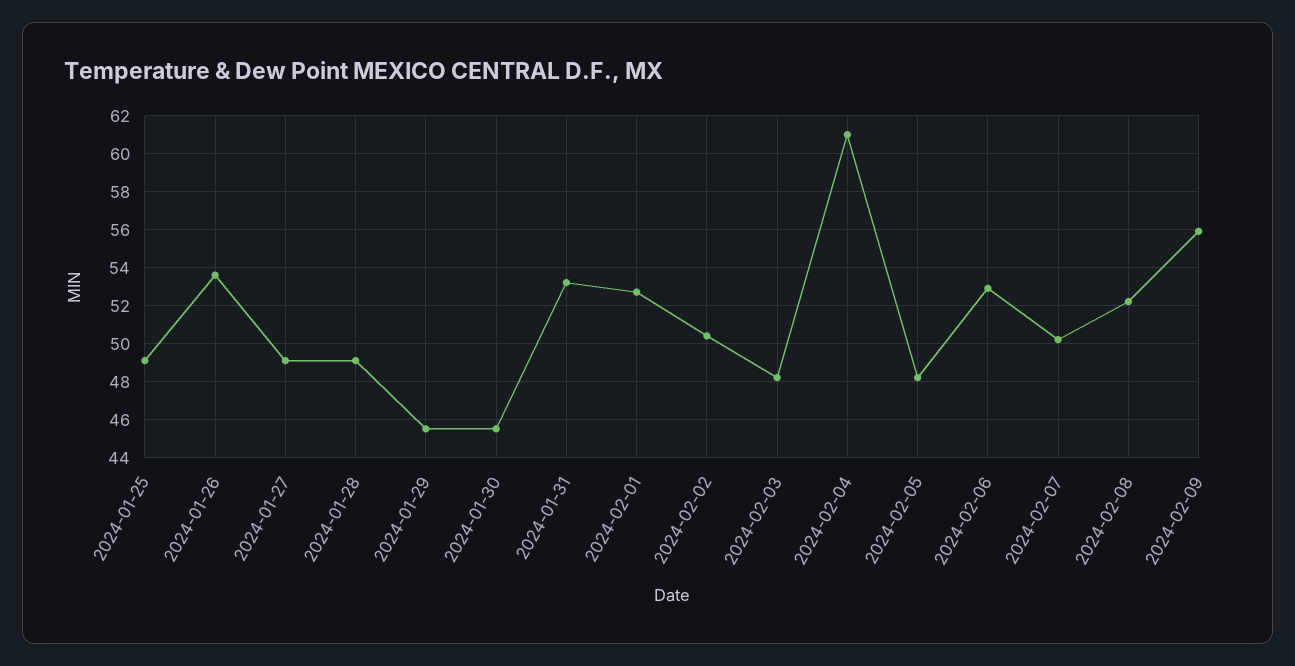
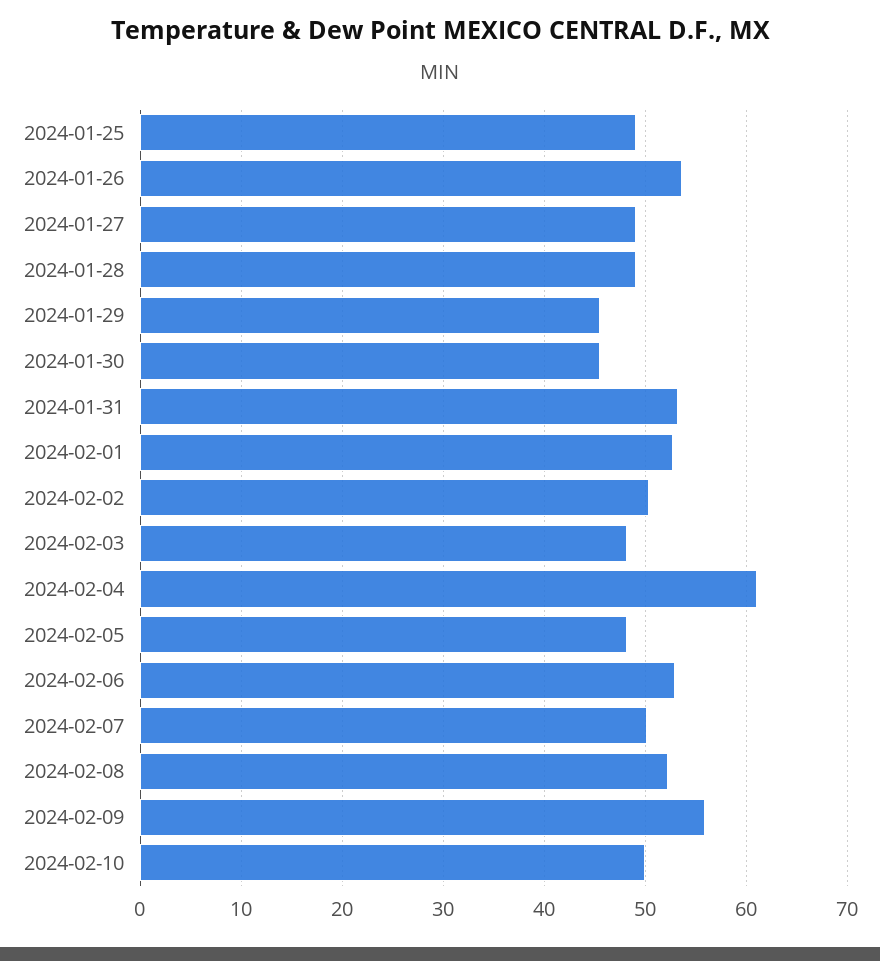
2024-02-10: none -> 50

